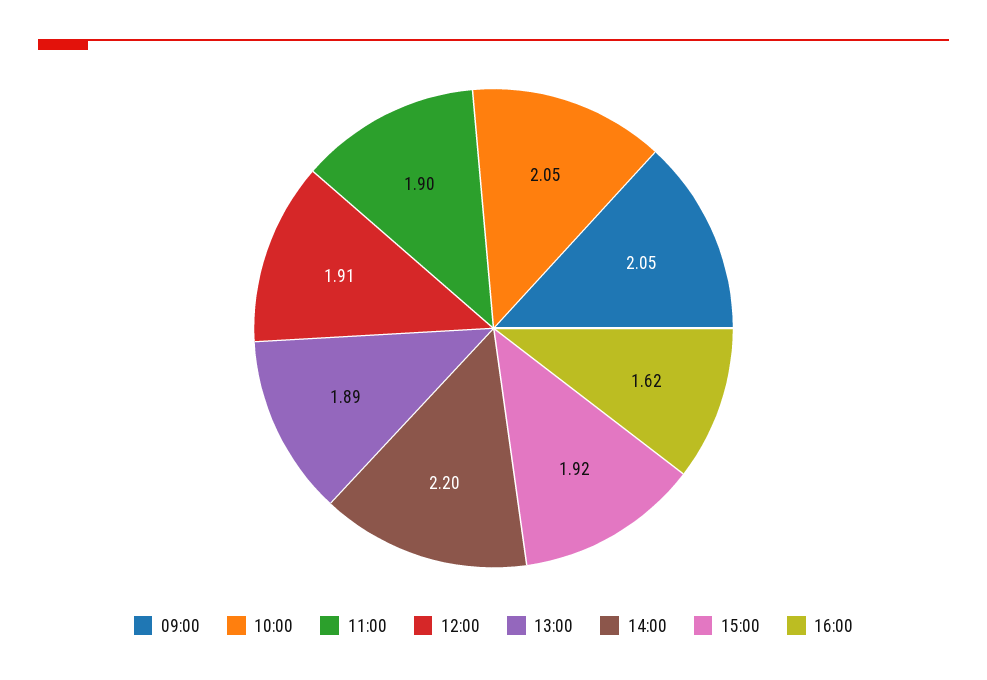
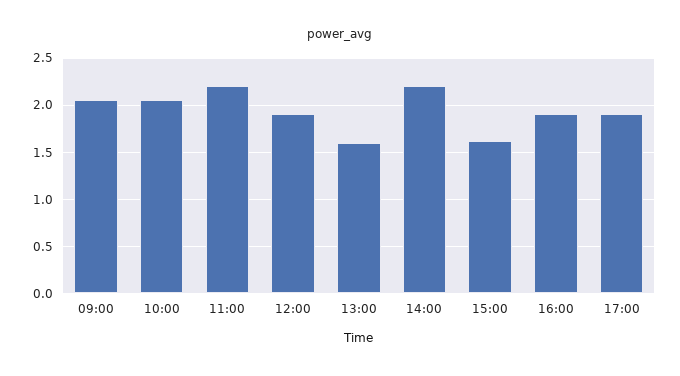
11:00: 1.9 -> 2.2
13:00: 1.89 -> 1.6
15:00: 1.92 -> 1.6
16:00: 1.62 -> 1.9
17:00: none -> 1.9

